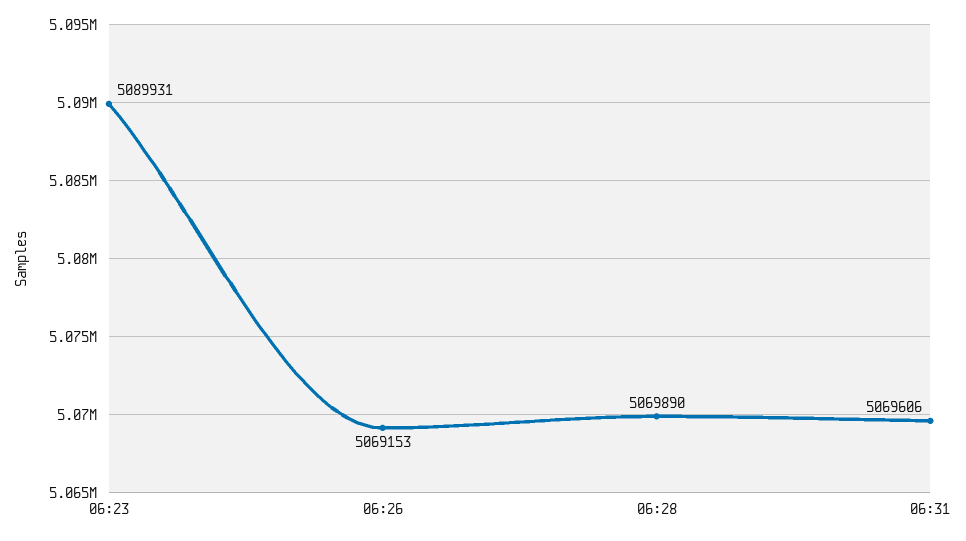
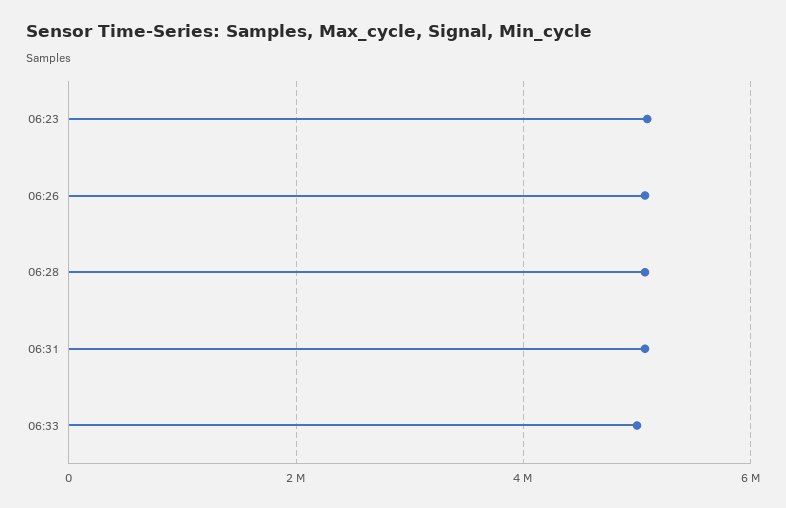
06:33: none -> 5000000

